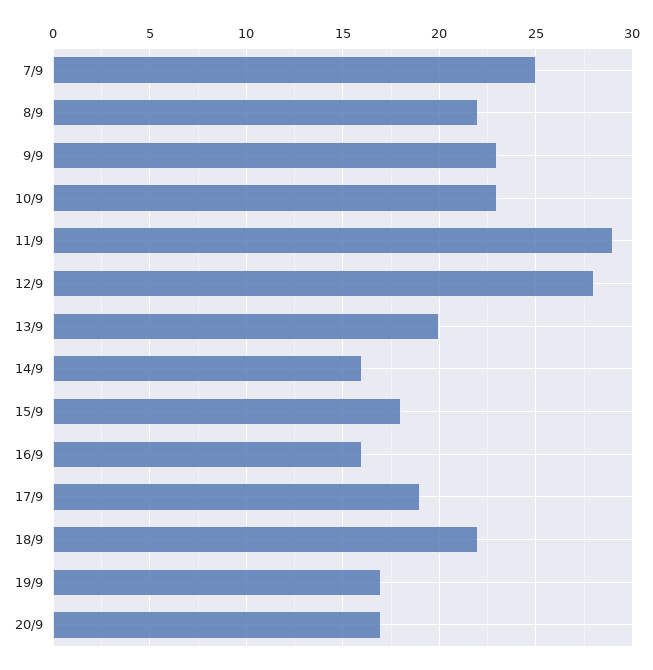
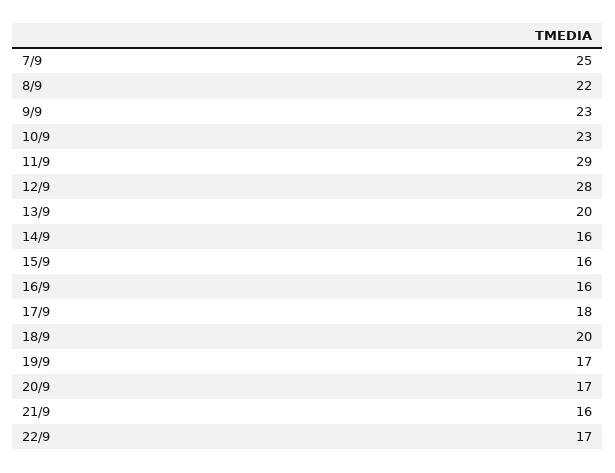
15/9: 18 -> 16
17/9: 19 -> 18
18/9: 22 -> 20
21/9: none -> 16
22/9: none -> 17

